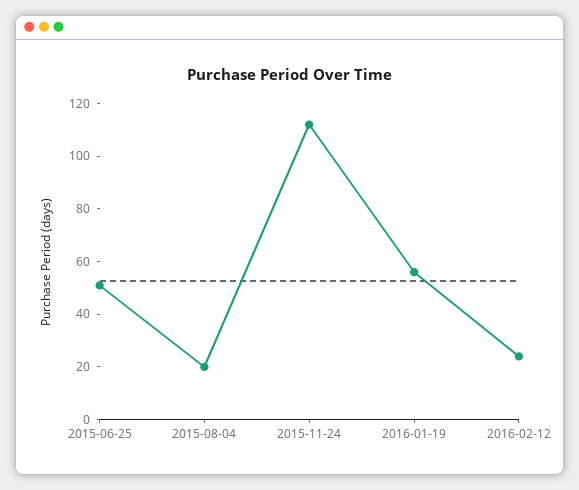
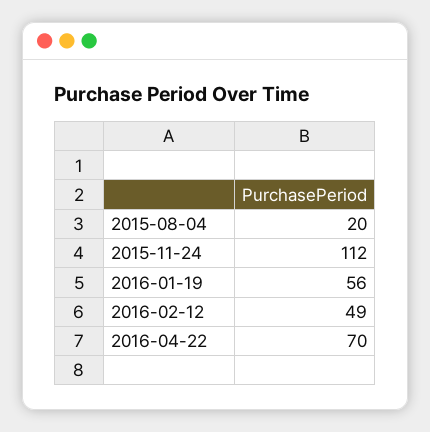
2015-06-25: 50 -> none
2016-02-12: 25 -> 49
2016-04-22: none -> 70

